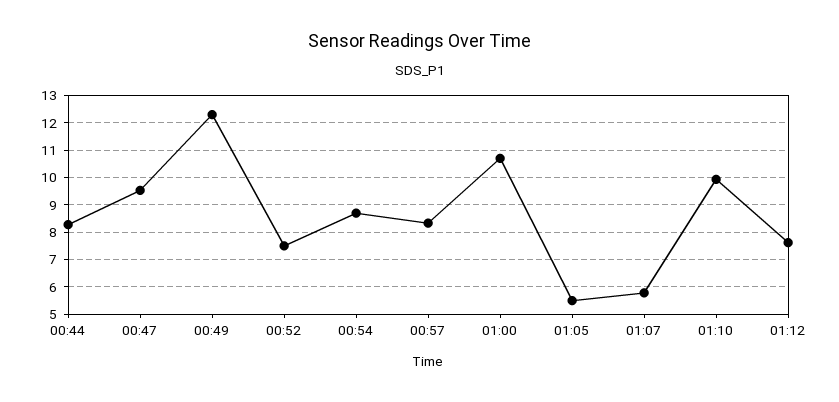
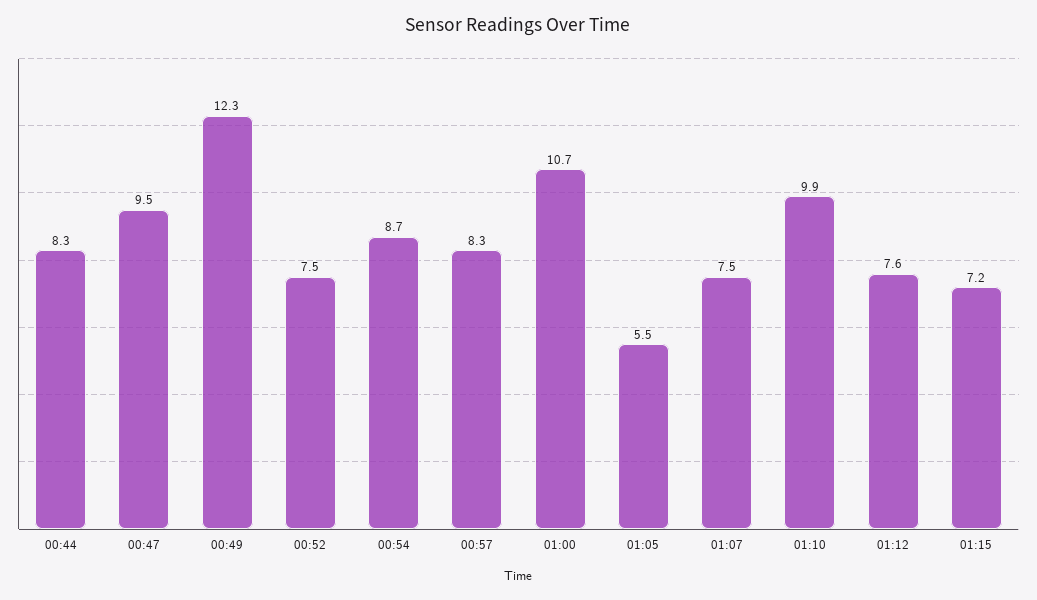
01:07: 5.75 -> 7.5
01:15: none -> 7.2

